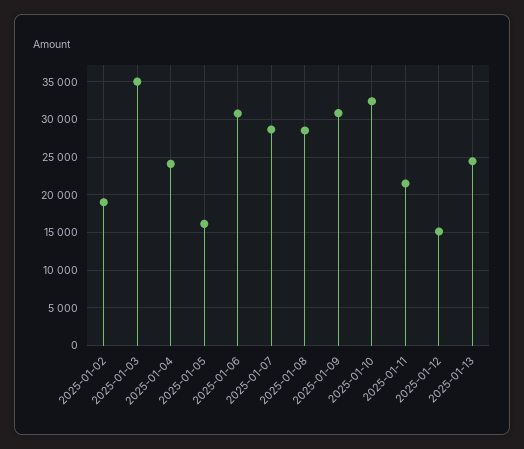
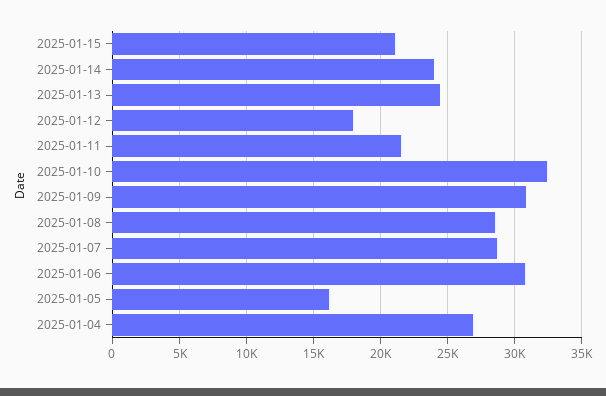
2025-01-02: 19000 -> none
2025-01-03: 35000 -> none
2025-01-04: 24000 -> 27000
2025-01-12: 15000 -> 18000
2025-01-15: none -> 21000
2025-01-14: none -> 24000

